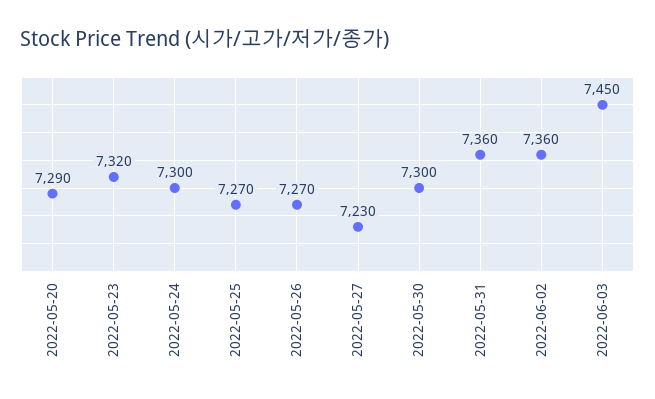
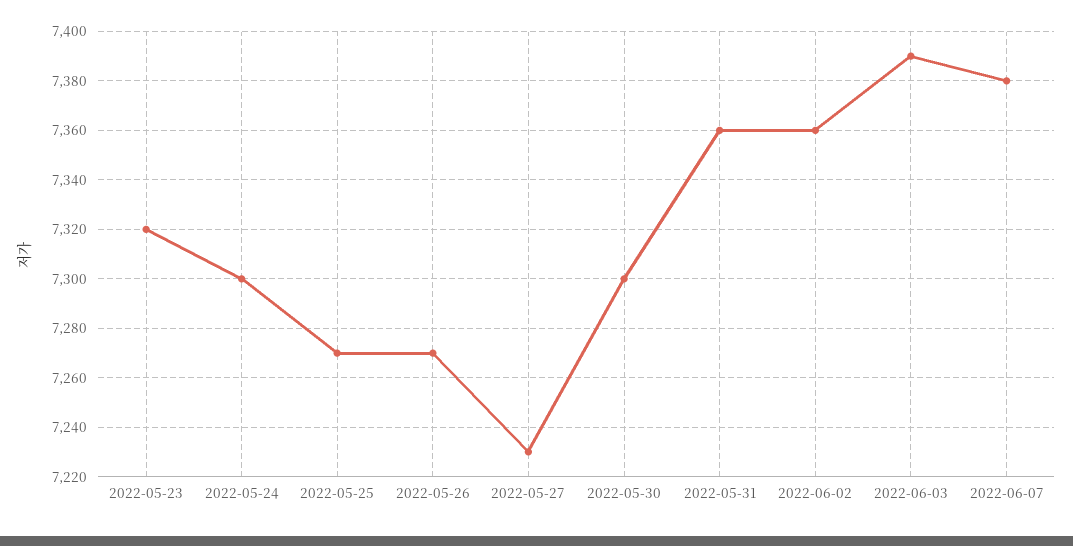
2022-05-20: 7290 -> none
2022-06-03: 7450 -> 7390
2022-06-07: none -> 7380

